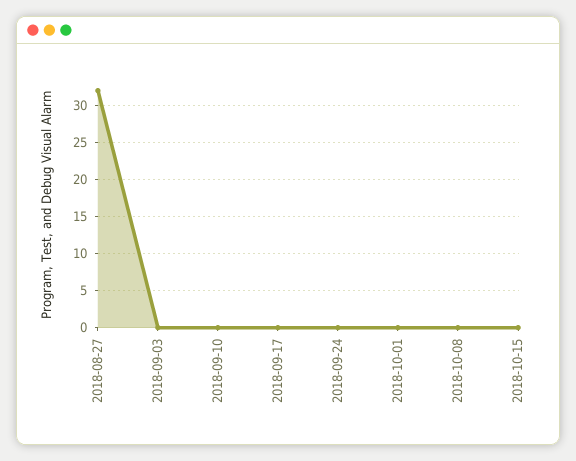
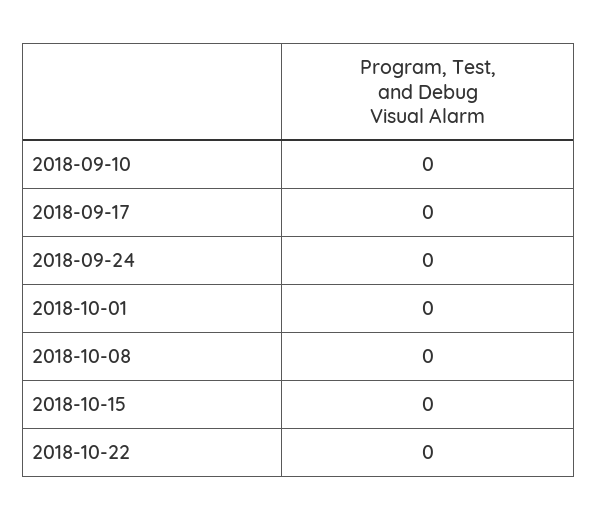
2018-08-27: 32 -> none
2018-09-03: 0 -> none
2018-10-22: none -> 0

